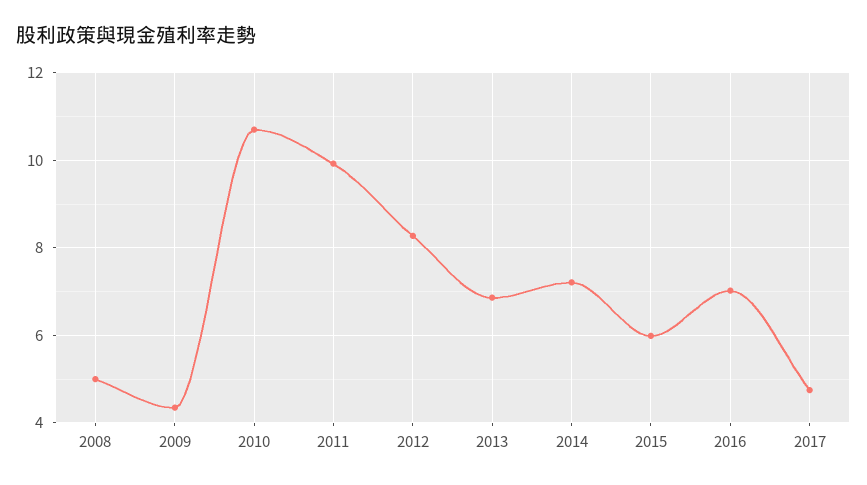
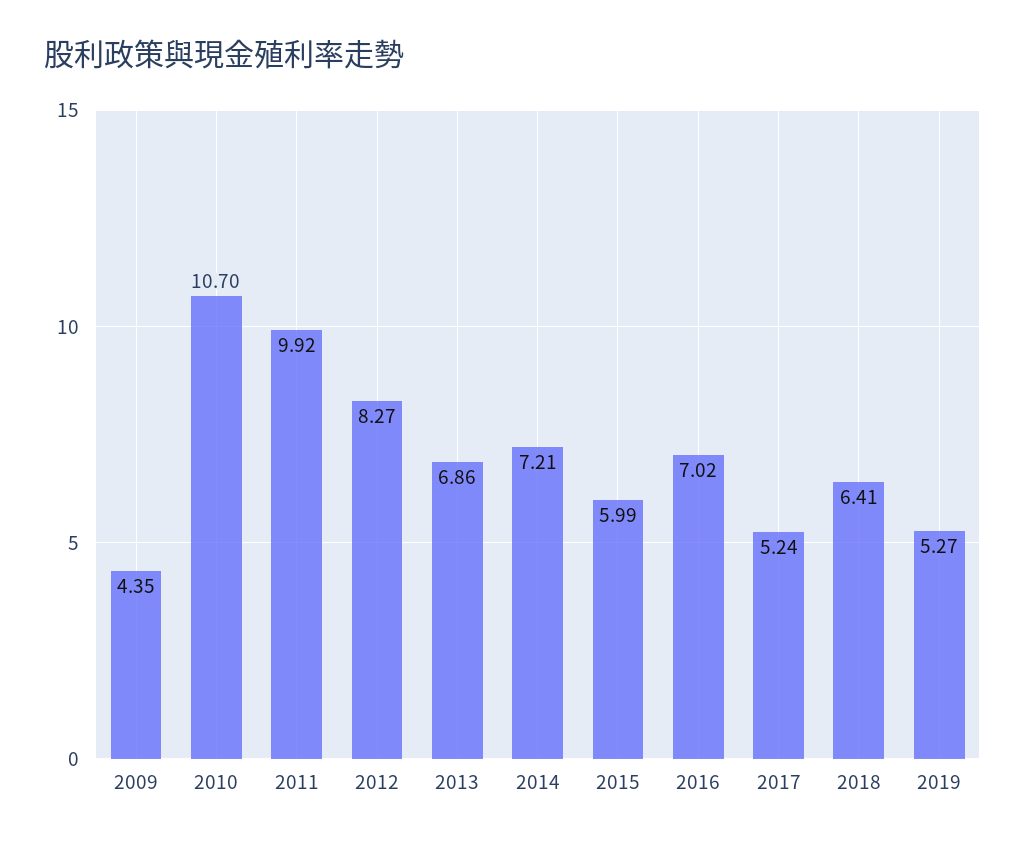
2008: 5 -> none
2017: 4.8 -> 5.24
2018: none -> 6.41
2019: none -> 5.27

